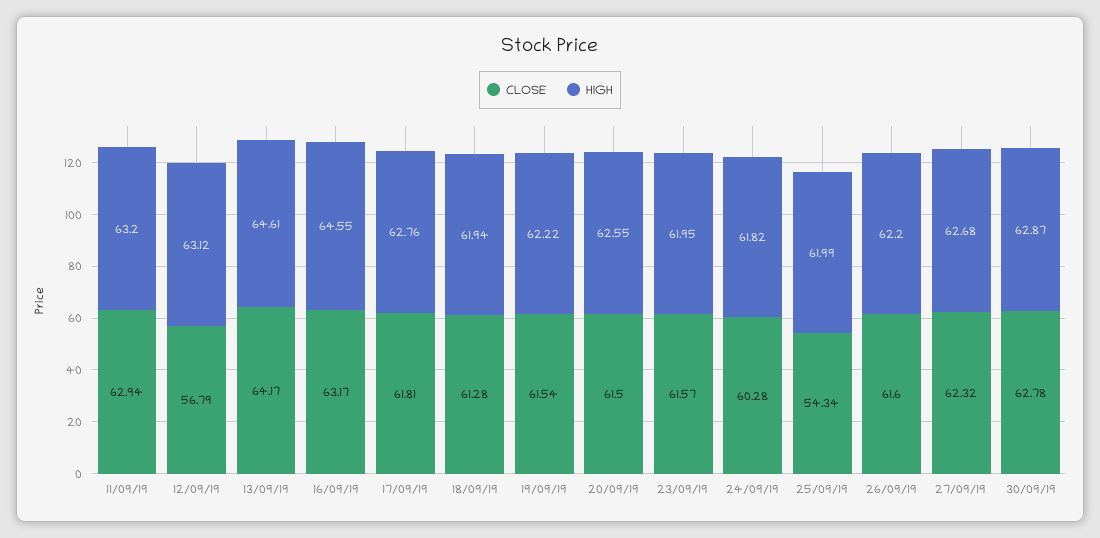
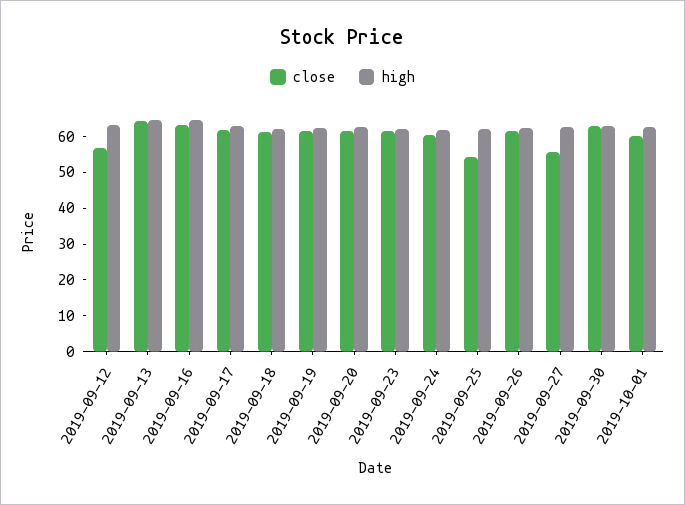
CLOSE, 11/09/19: 62.94 -> none
HIGH, 11/09/19: 63.2 -> none
CLOSE, 27/09/19: 62.32 -> 55
CLOSE, 2019-10-01: none -> 60
HIGH, 2019-10-01: none -> 62.5

